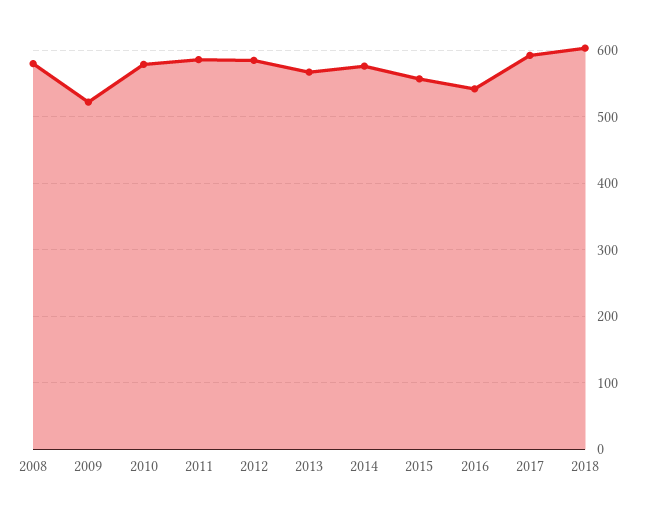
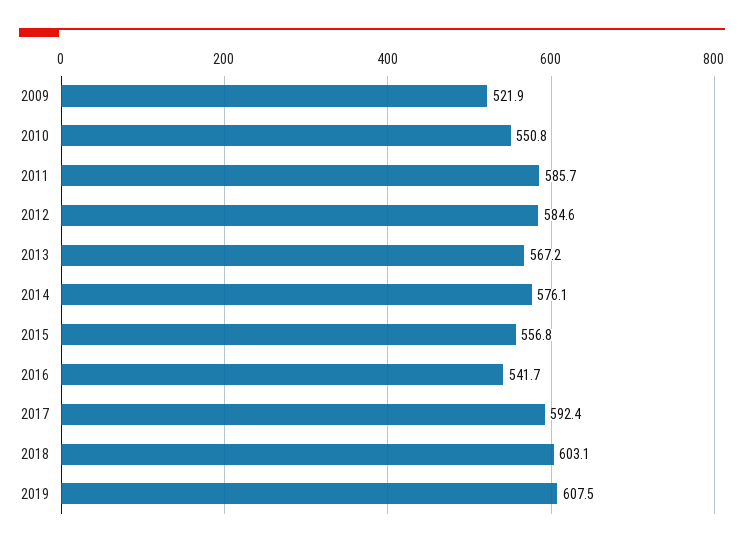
2008: 580 -> none
2010: 580 -> 550.8
2019: none -> 607.5

